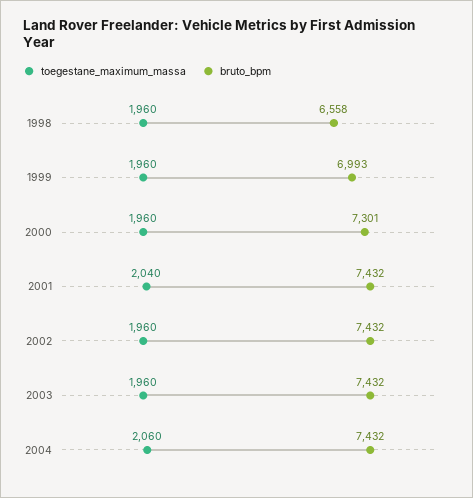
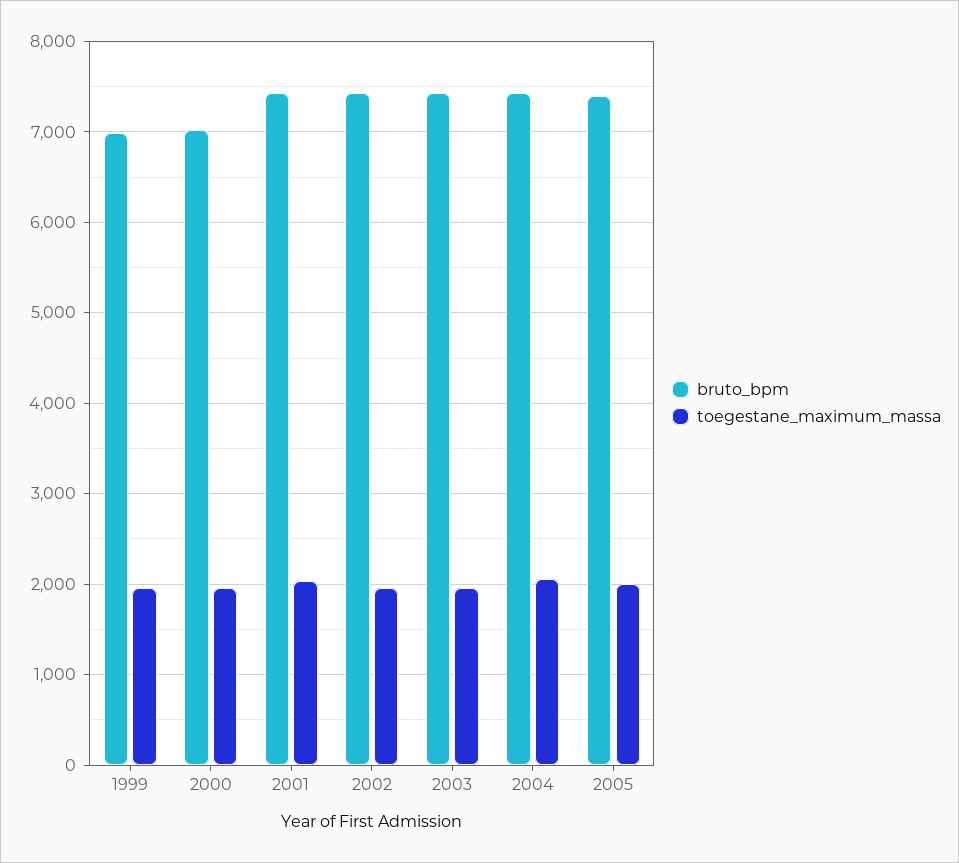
toegestane_maximum_massa, 1998: 1960 -> none
bruto_bpm, 1998: 6558 -> none
bruto_bpm, 2000: 7301 -> 7000
bruto_bpm, 2005: none -> 7400
toegestane_maximum_massa, 2005: none -> 2000

